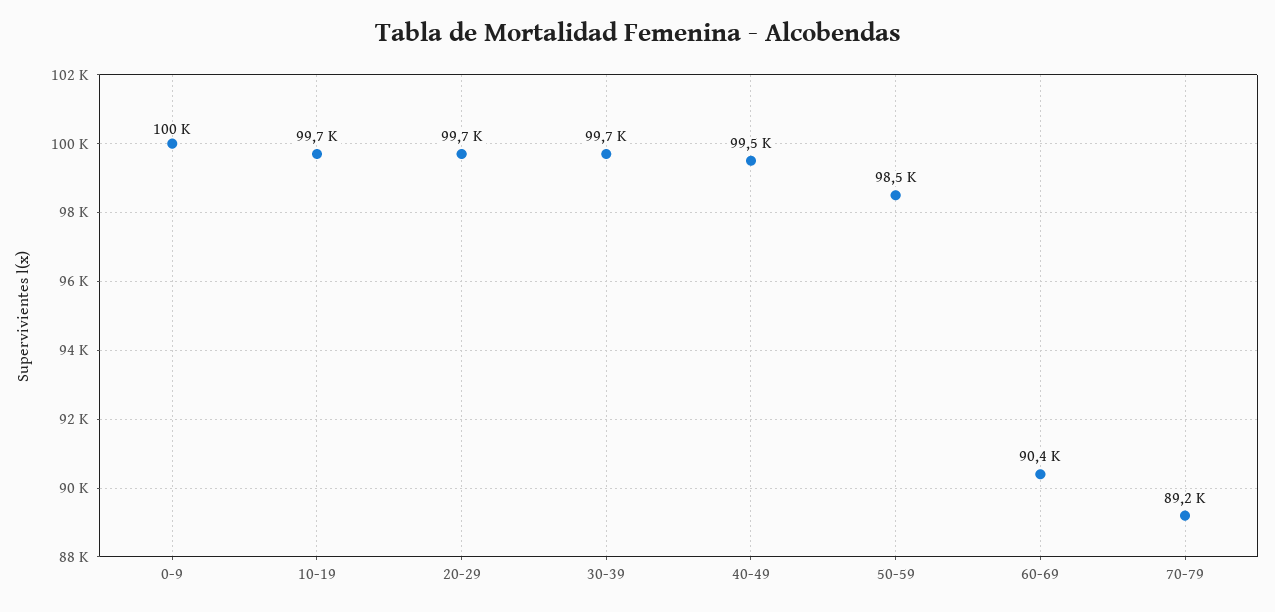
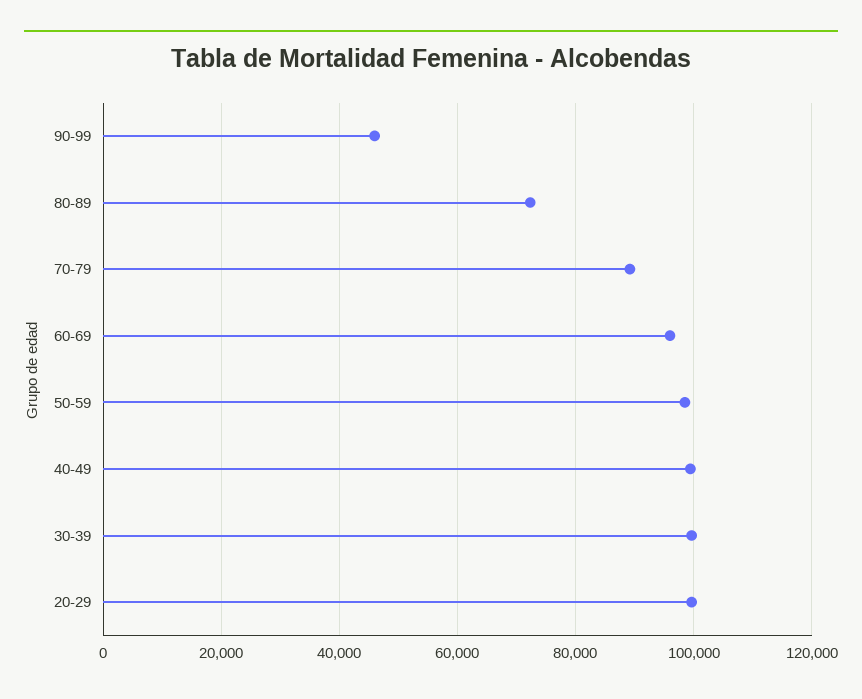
0-9: 100000 -> none
10-19: 99700 -> none
60-69: 90400 -> 96000
90-99: none -> 46000
80-89: none -> 72000

